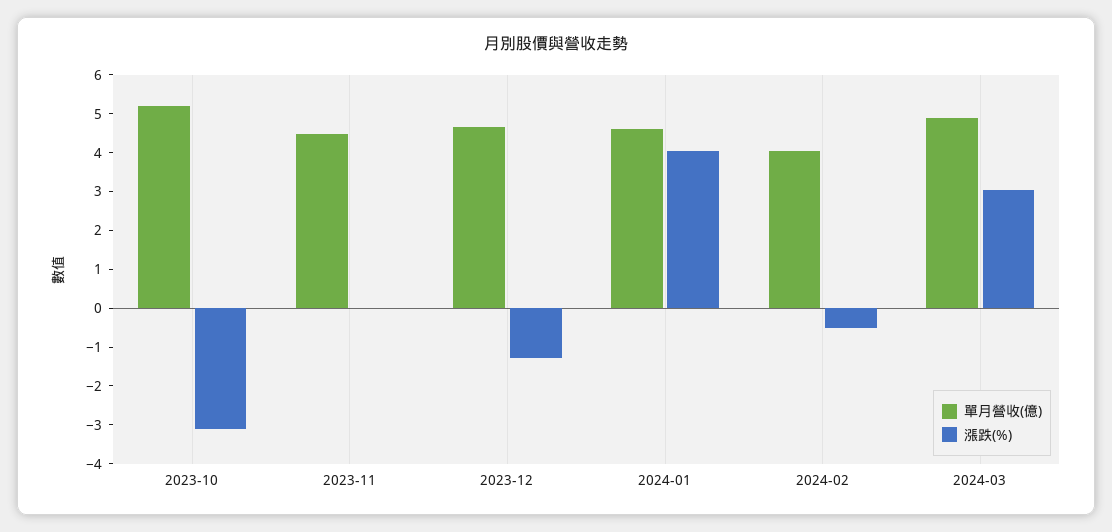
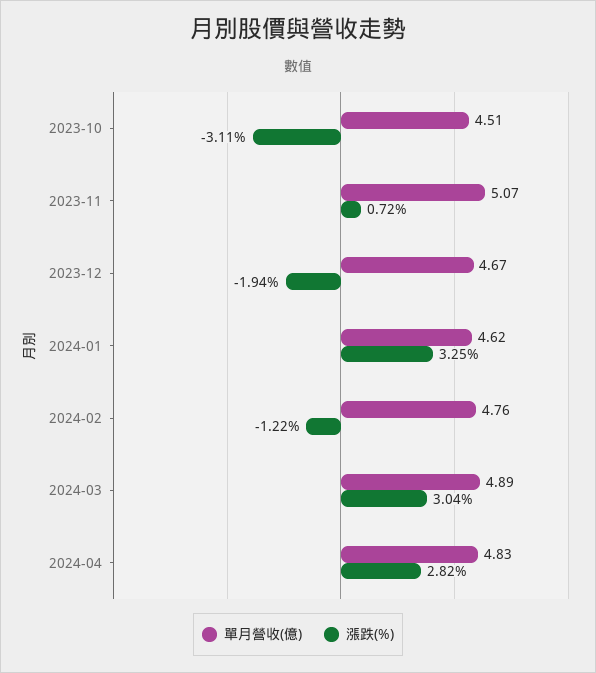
單月營收(億), 2023-10: 5.25 -> 4.51
單月營收(億), 2023-11: 4.5 -> 5.07
漲跌(%), 2023-11: 0 -> 0.72
漲跌(%), 2023-12: -1.25 -> -1.94
漲跌(%), 2024-01: 4 -> 3.25
單月營收(億), 2024-02: 4 -> 4.76
漲跌(%), 2024-02: -0.5 -> -1.22
單月營收(億), 2024-04: none -> 4.83
漲跌(%), 2024-04: none -> 2.82

